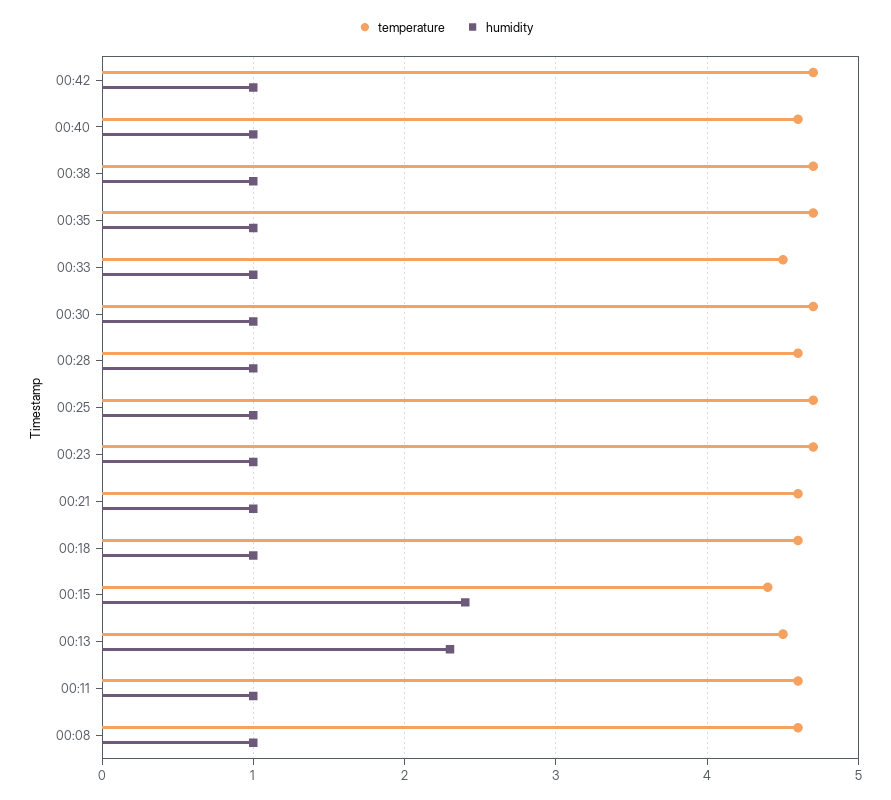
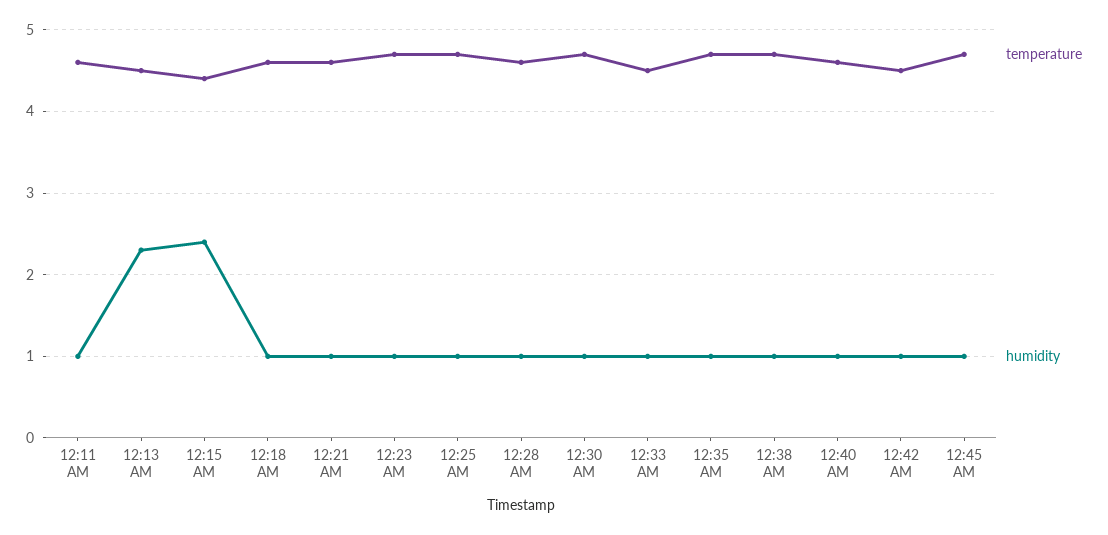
temperature, 00:42: 4.7 -> 4.5
temperature, 00:08: 4.6 -> none
humidity, 00:08: 1 -> none
temperature, 12:45 AM: none -> 4.7
humidity, 12:45 AM: none -> 1

